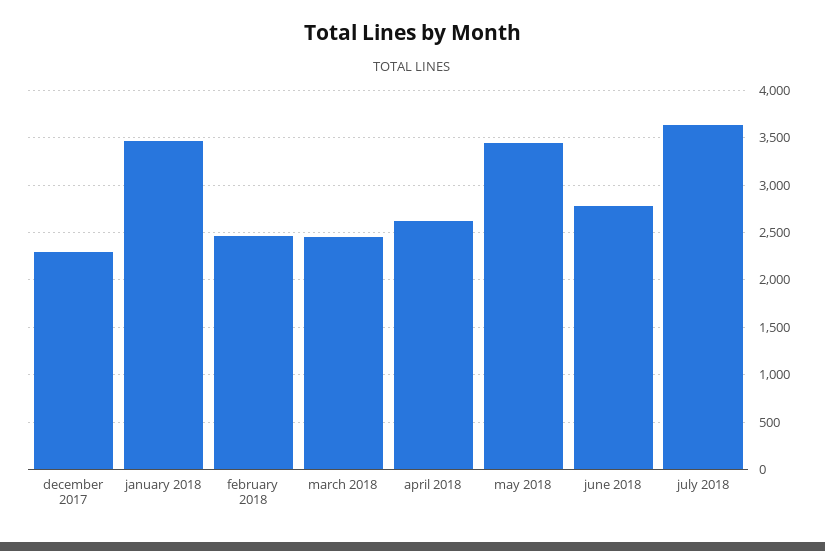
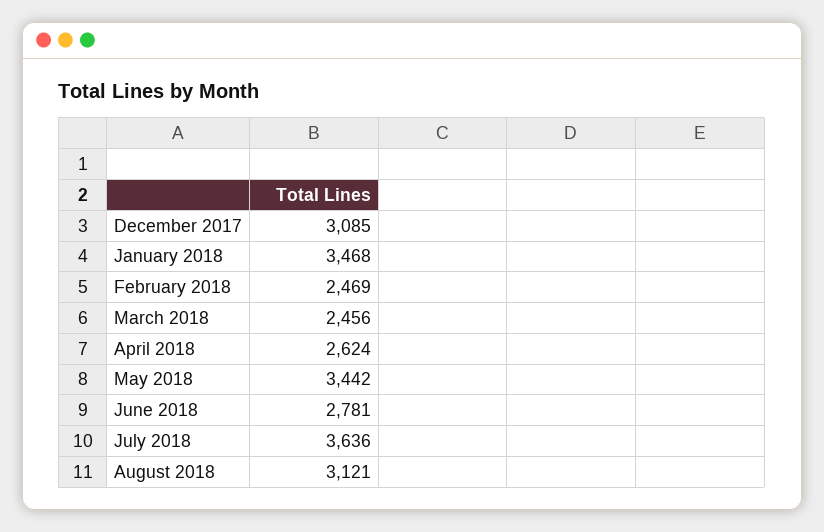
december 2017: 2300 -> 3085
August 2018: none -> 3121

